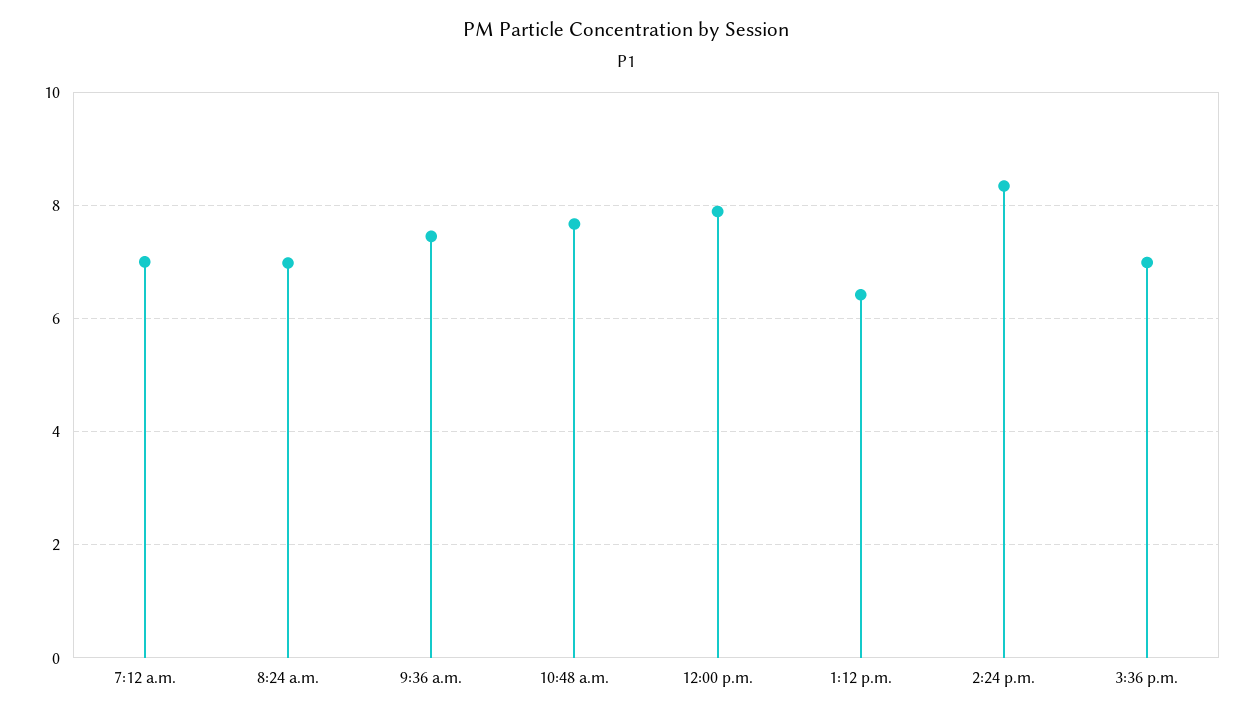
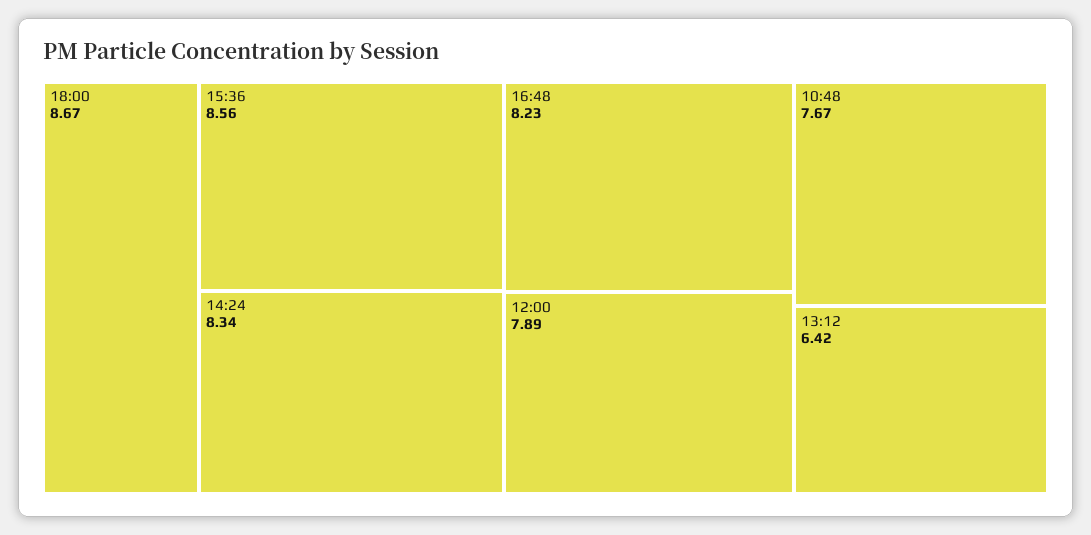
7:12 a.m.: 7 -> none
8:24 a.m.: 7 -> none
9:36 a.m.: 7.4 -> none
3:36 p.m.: 7 -> 8.56
18:00: none -> 8.67
16:48: none -> 8.23

